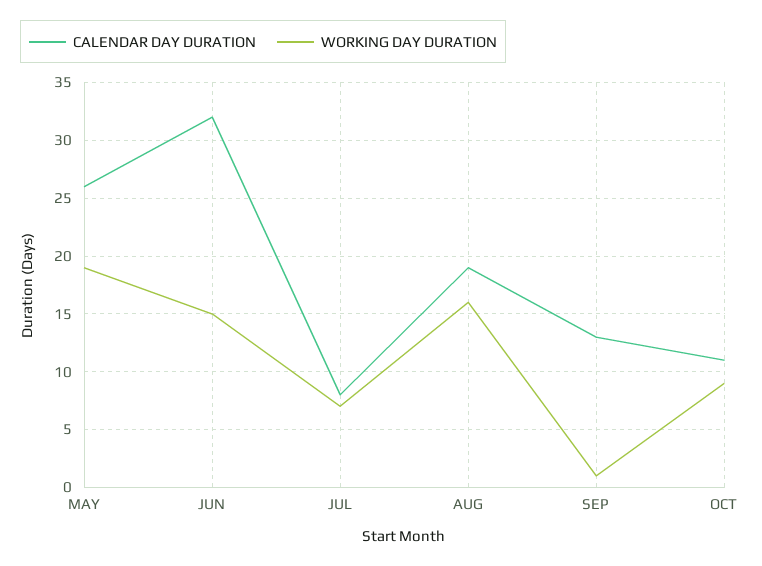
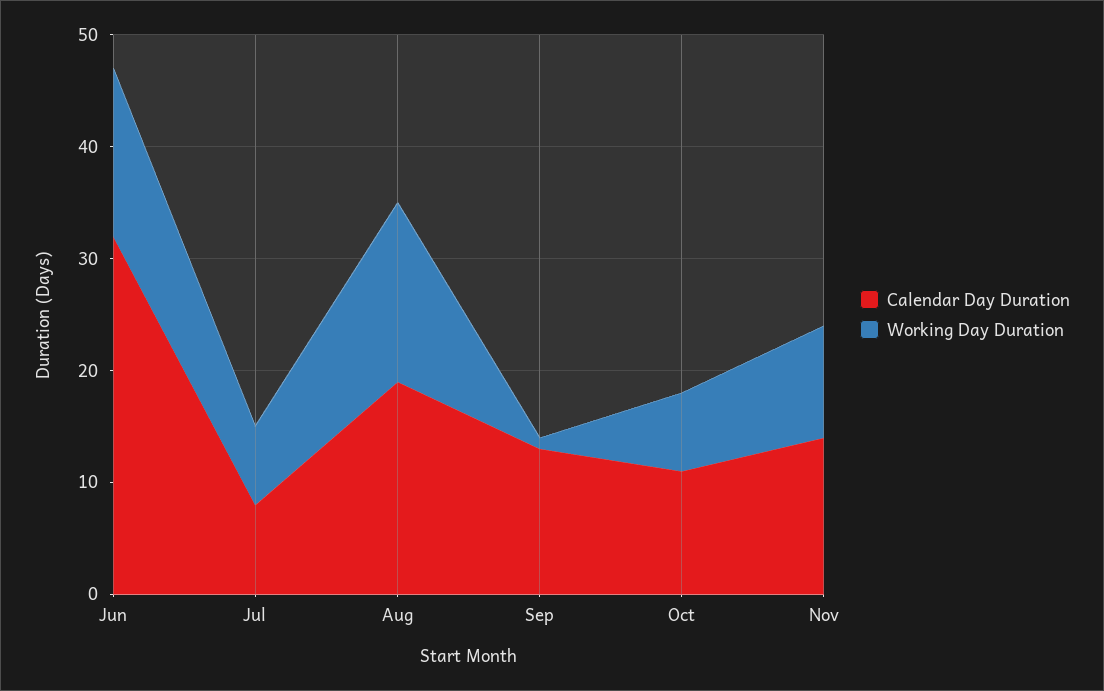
CALENDAR DAY DURATION, MAY: 26 -> none
WORKING DAY DURATION, MAY: 19 -> none
WORKING DAY DURATION, OCT: 9 -> 7
CALENDAR DAY DURATION, Nov: none -> 14
WORKING DAY DURATION, Nov: none -> 10

